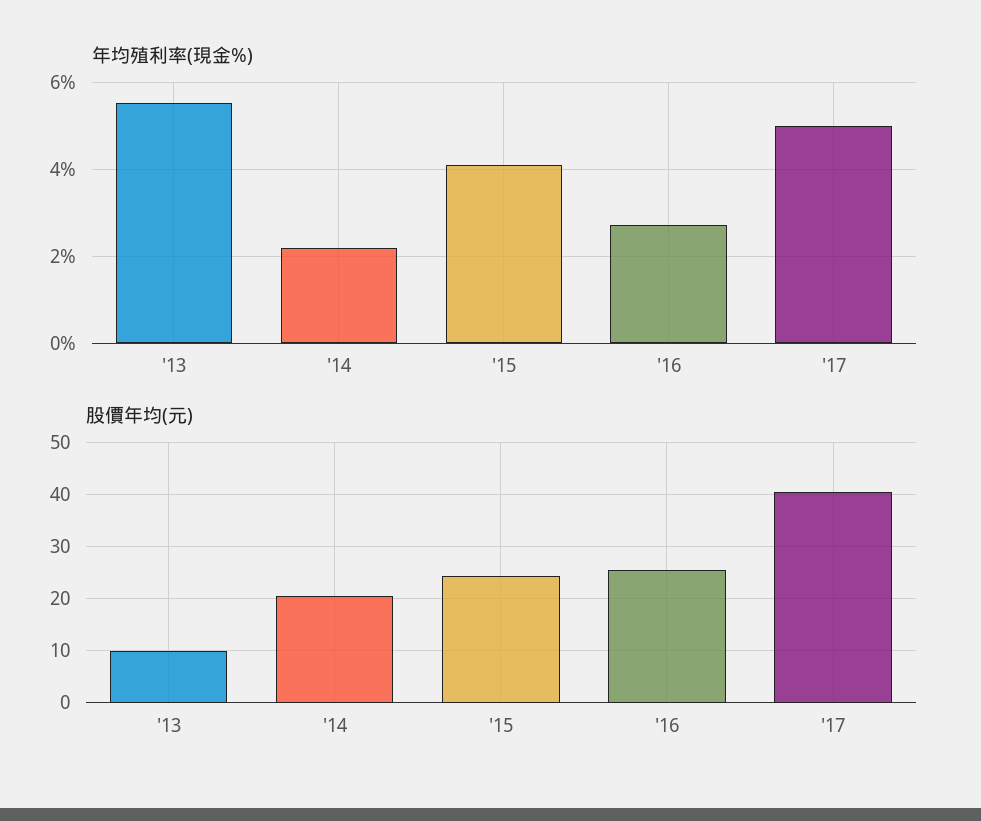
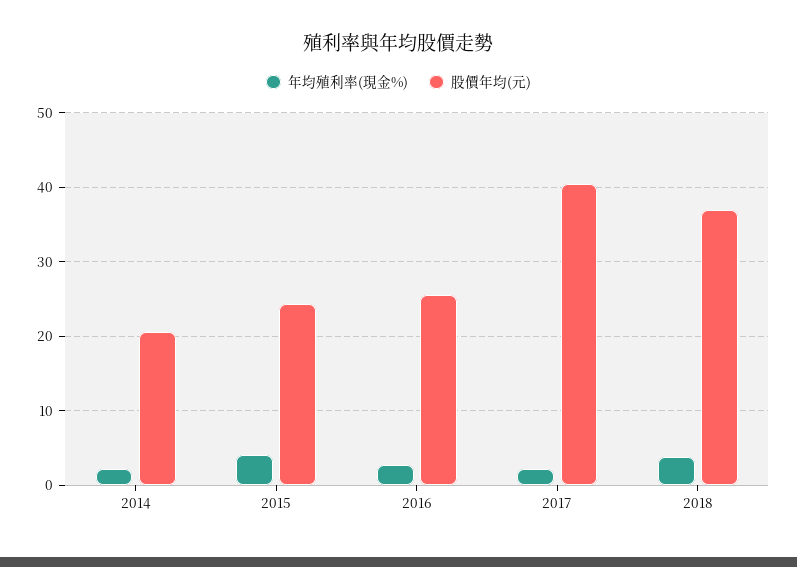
年均殖利率(現金%), '13: 5.6 -> none
年均殖利率(現金%), '17: 5 -> 2
股價年均(元), '13: 10 -> none
年均殖利率(現金%), 2018: none -> 4
股價年均(元), 2018: none -> 37

